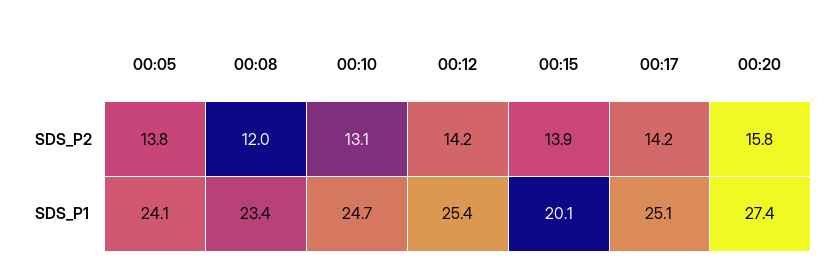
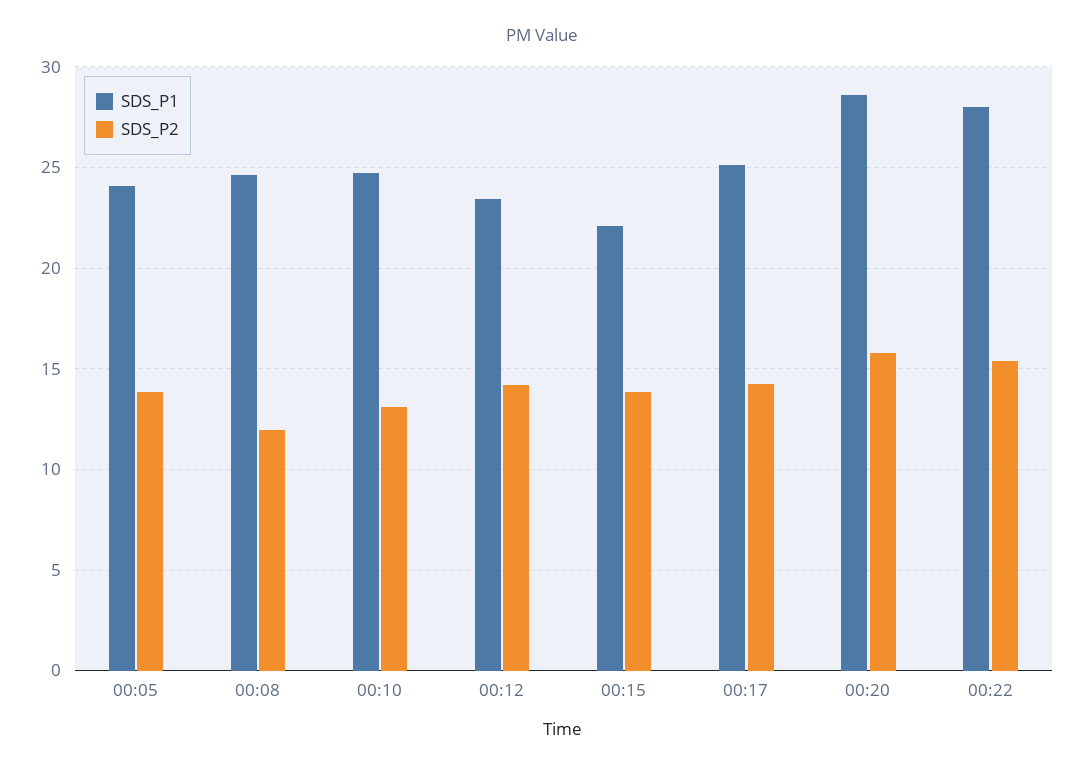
SDS_P1, 00:08: 23.4 -> 24.5
SDS_P1, 00:12: 25.4 -> 23.5
SDS_P1, 00:15: 20.1 -> 22
SDS_P1, 00:20: 27.4 -> 28.5
SDS_P1, 00:22: none -> 28
SDS_P2, 00:22: none -> 15.5

